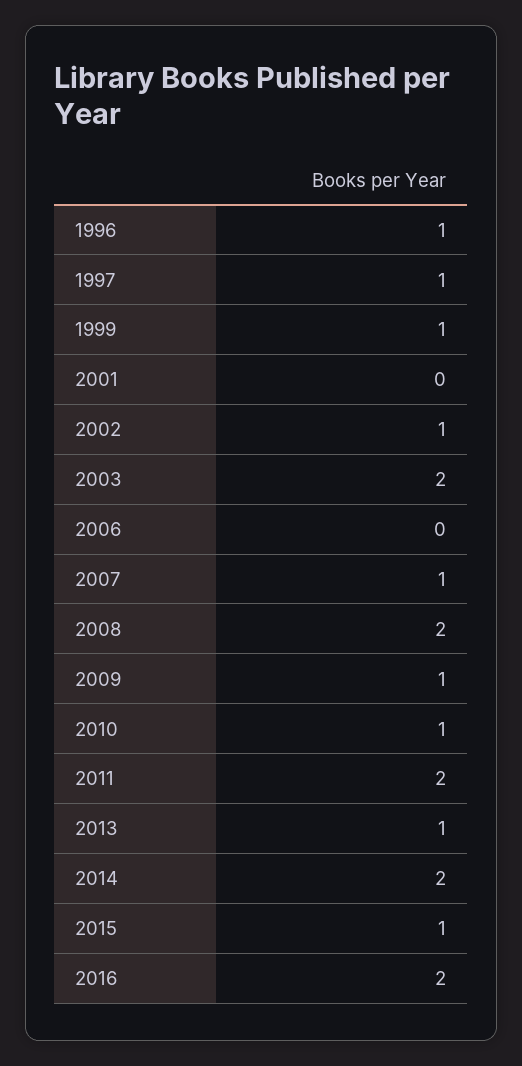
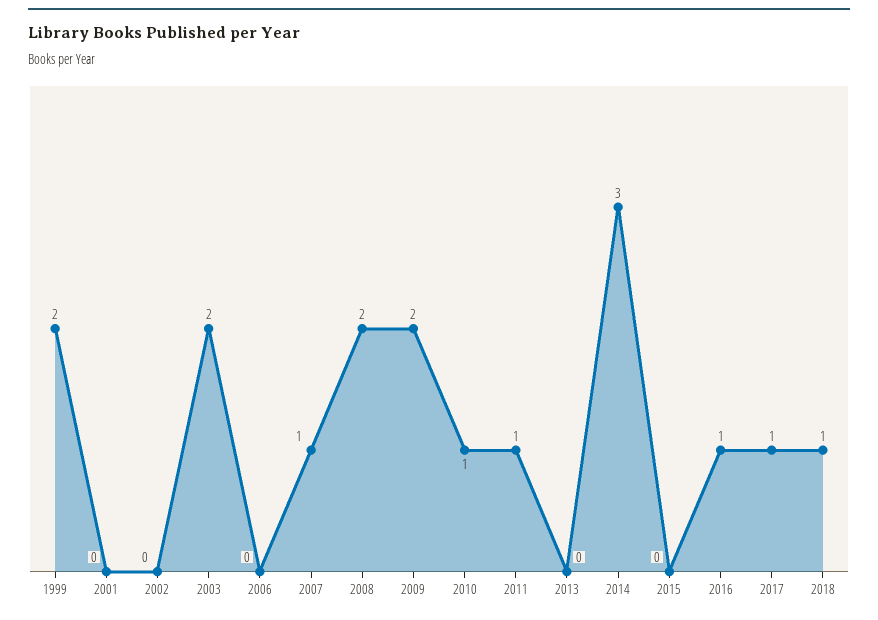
1996: 1 -> none
1997: 1 -> none
1999: 1 -> 2
2002: 1 -> 0
2009: 1 -> 2
2011: 2 -> 1
2013: 1 -> 0
2014: 2 -> 3
2015: 1 -> 0
2016: 2 -> 1
2017: none -> 1
2018: none -> 1

